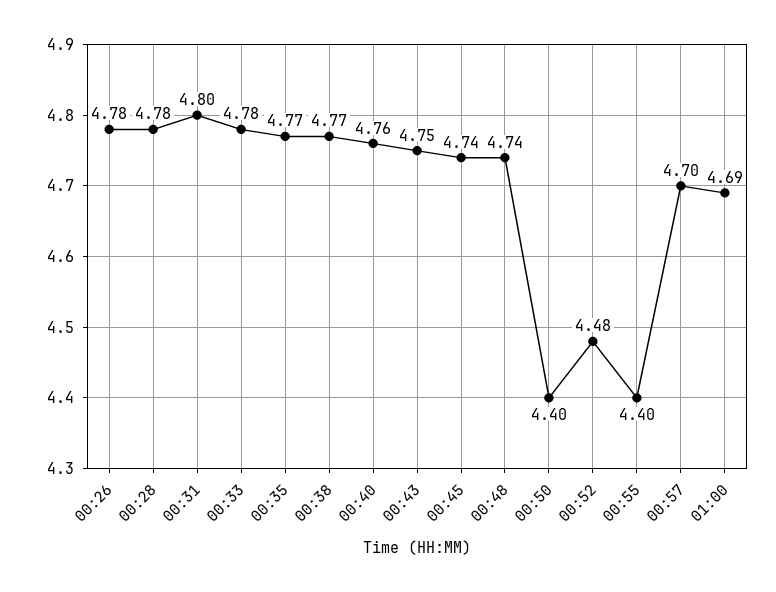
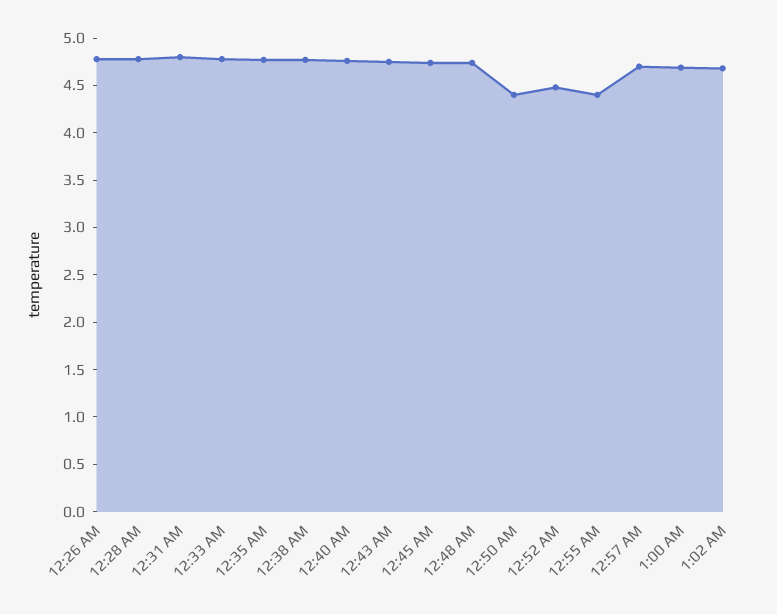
1:02 AM: none -> 4.7

